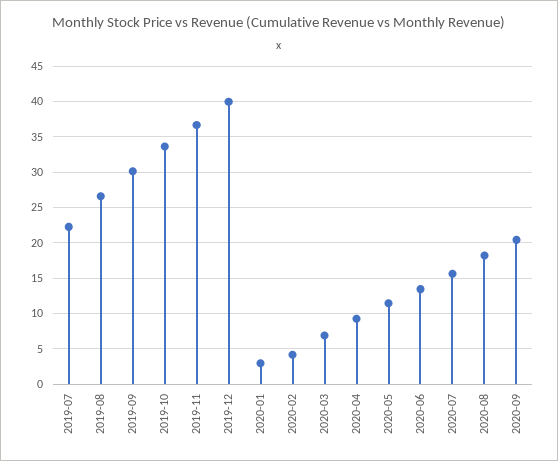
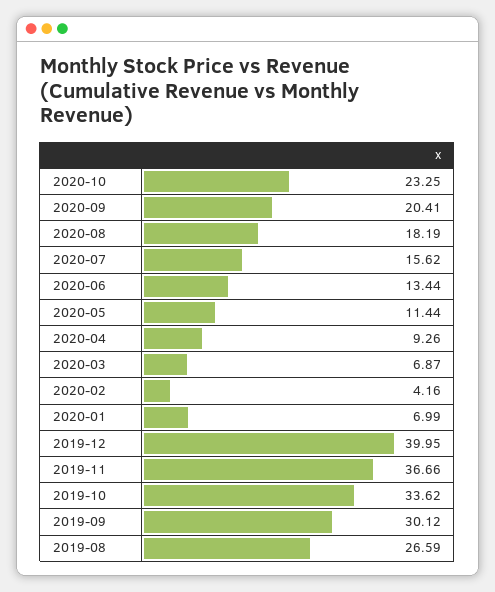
2019-07: 22 -> none
2020-01: 3 -> 6.99
2020-10: none -> 23.25

